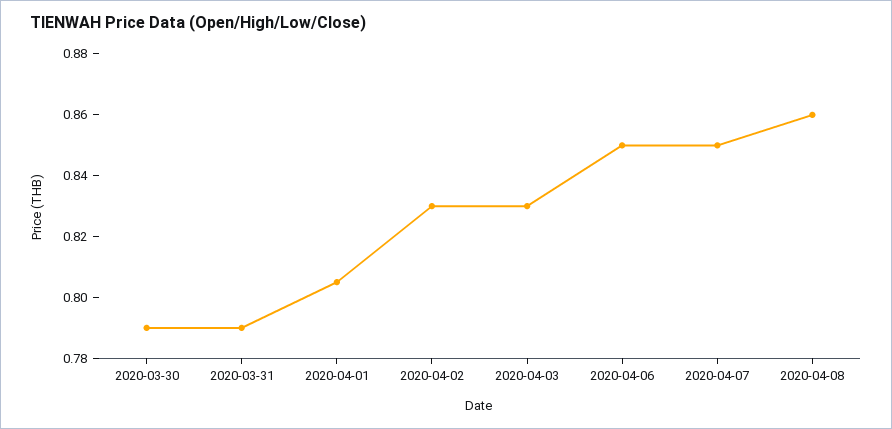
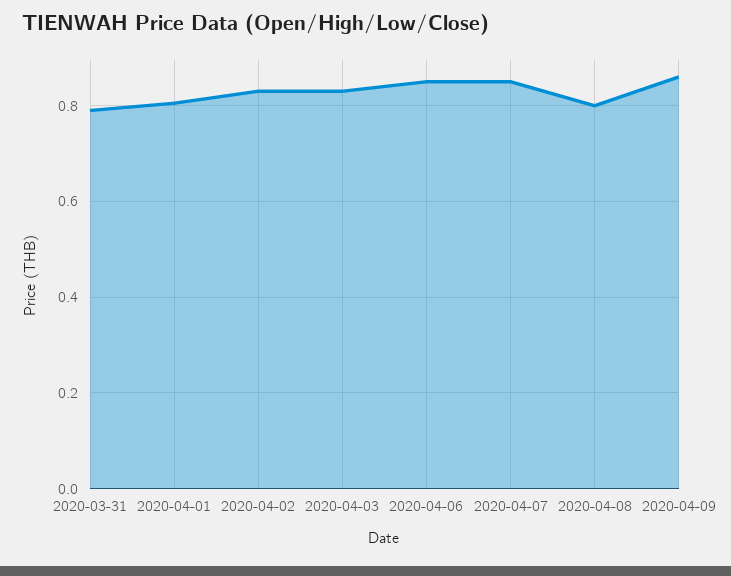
2020-03-30: 0.79 -> none
2020-04-08: 0.86 -> 0.8
2020-04-09: none -> 0.86

